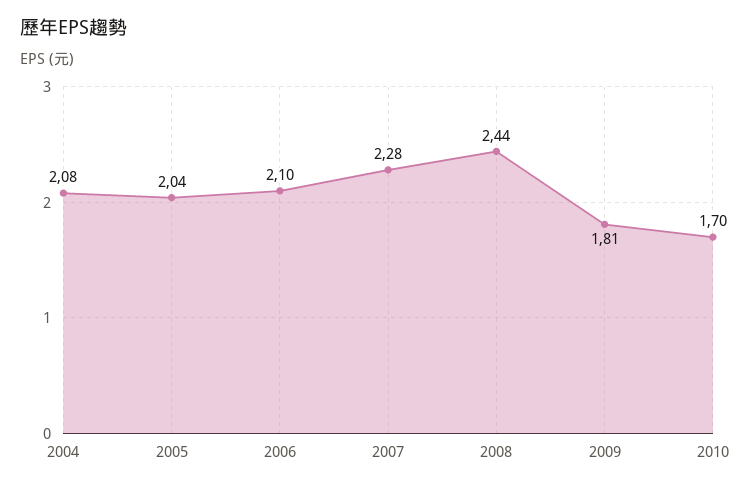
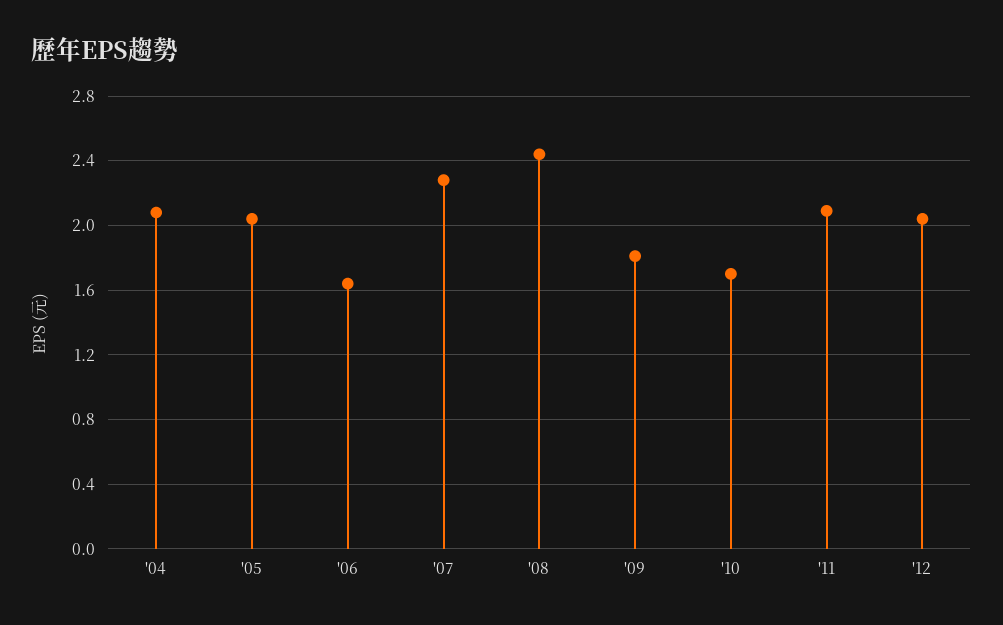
2006: 2.1 -> 1.65
'11: none -> 2.1
'12: none -> 2.05

